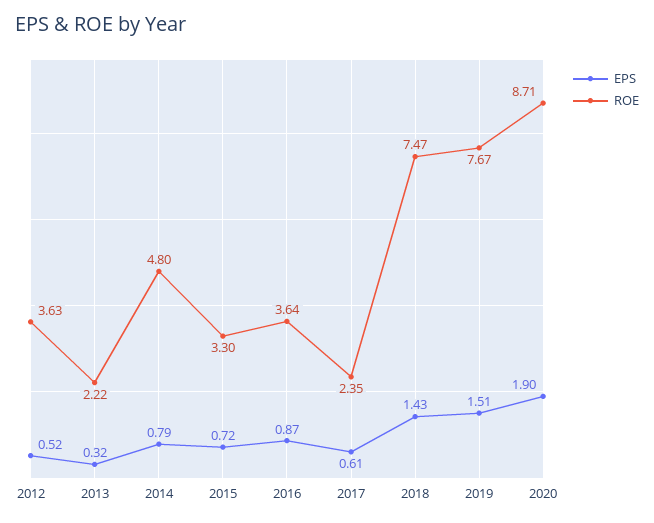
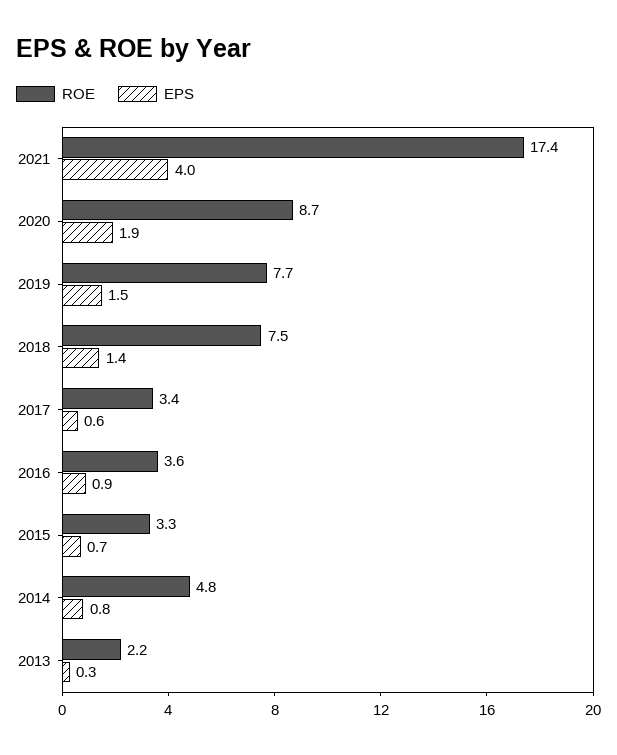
EPS, 2012: 0.52 -> none
ROE, 2012: 3.63 -> none
ROE, 2017: 2.35 -> 3.4
ROE, 2021: none -> 17.4
EPS, 2021: none -> 4

